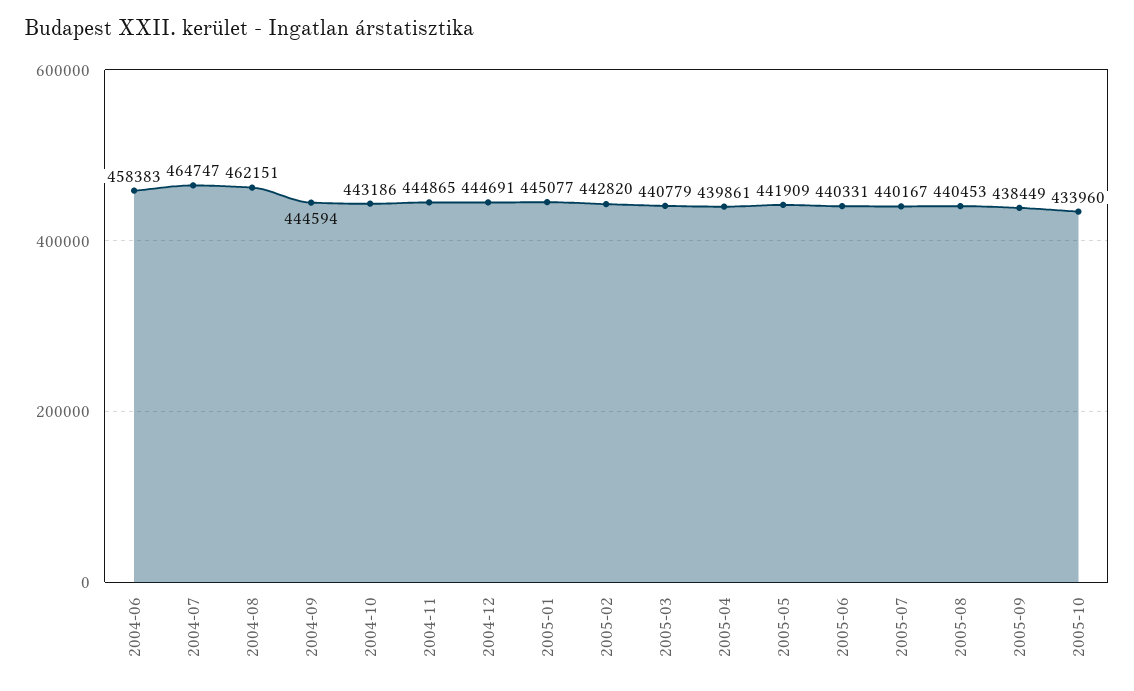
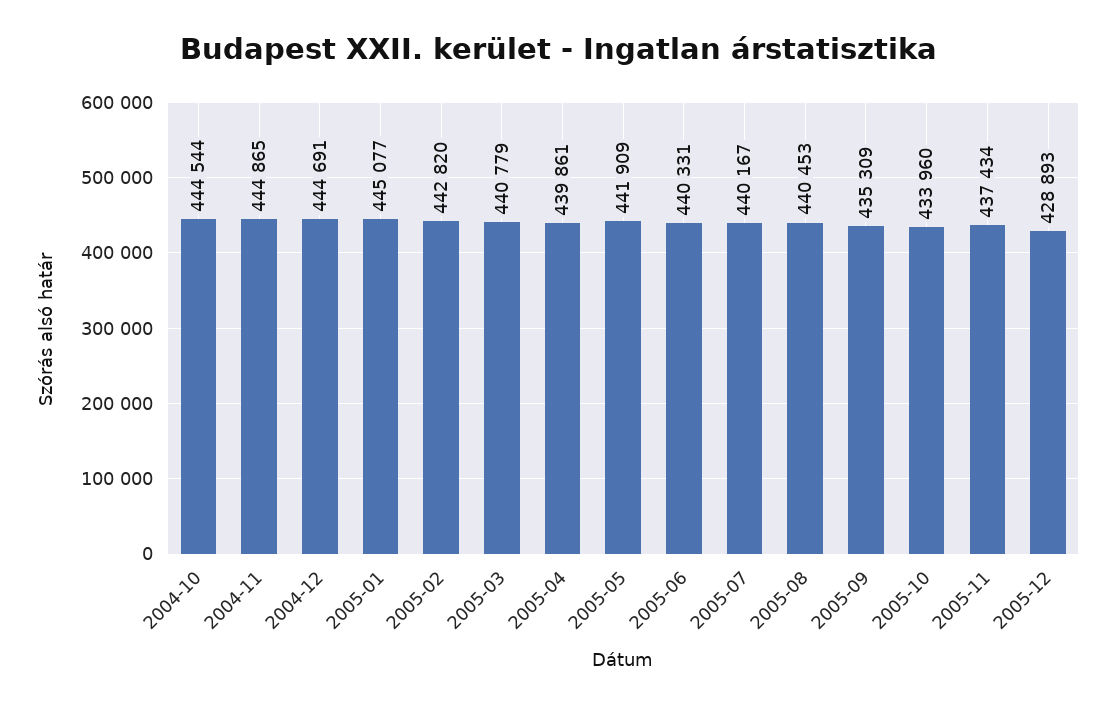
2004-06: 458383 -> none
2004-07: 464747 -> none
2004-08: 462151 -> none
2004-09: 444594 -> none
2004-10: 443186 -> 444544
2005-09: 438449 -> 435309
2005-11: none -> 437434
2005-12: none -> 428893

